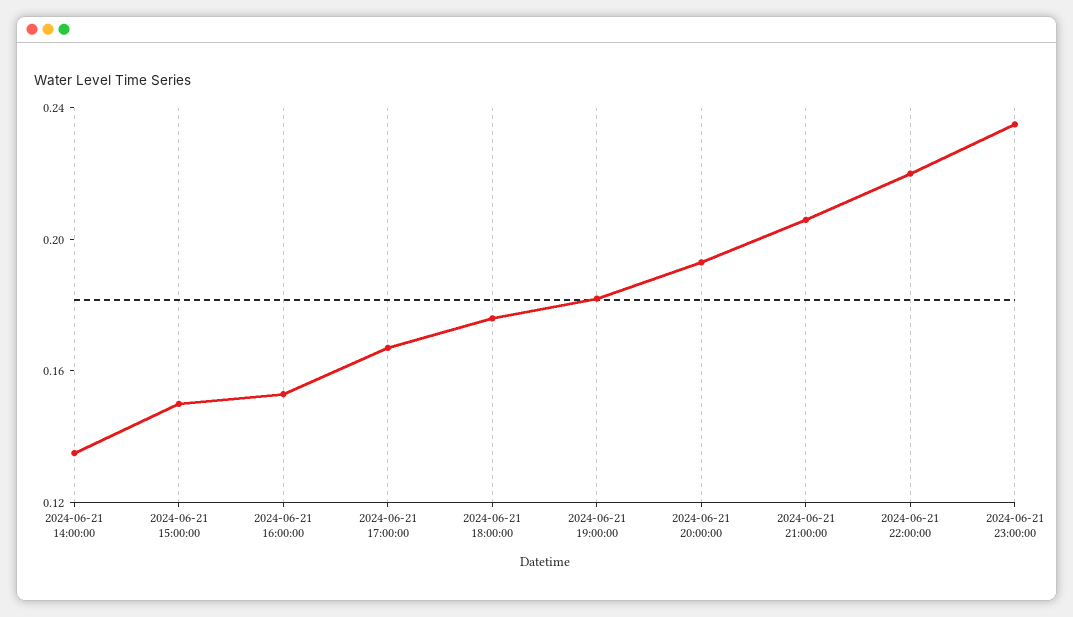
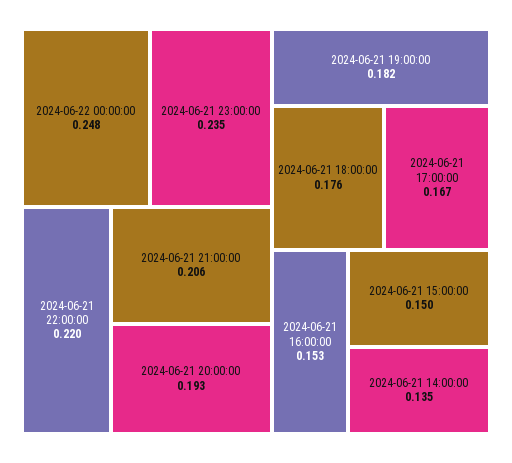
2024-06-22 00:00:00: none -> 0.248

